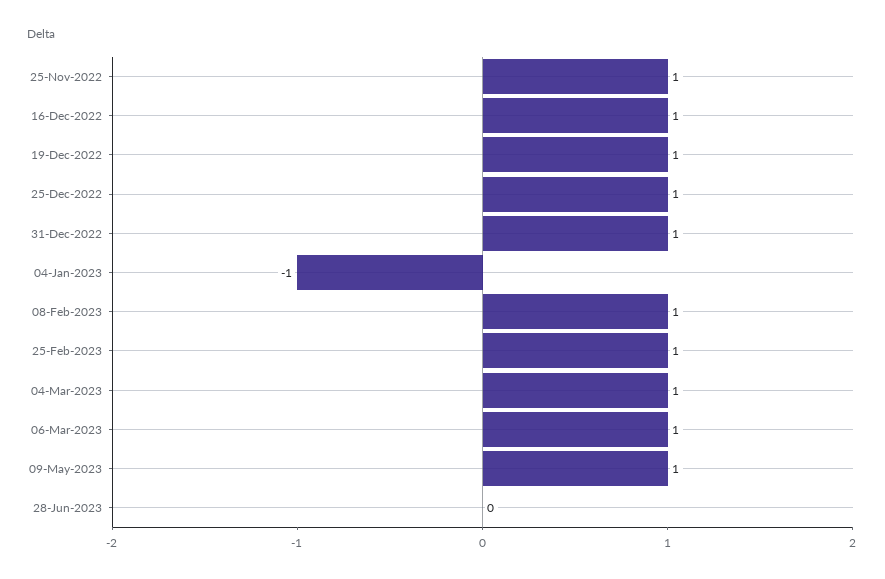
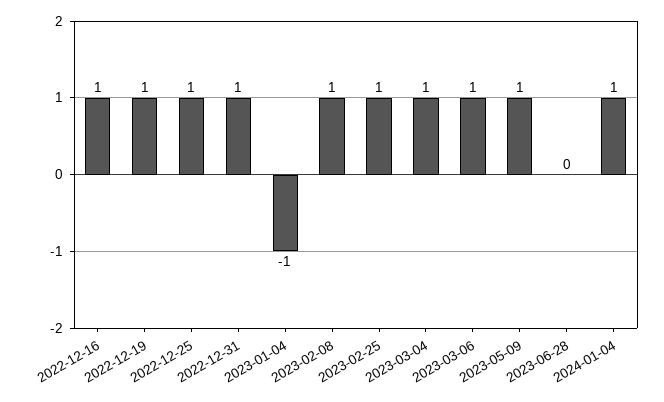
25-Nov-2022: 1 -> none
2024-01-04: none -> 1

